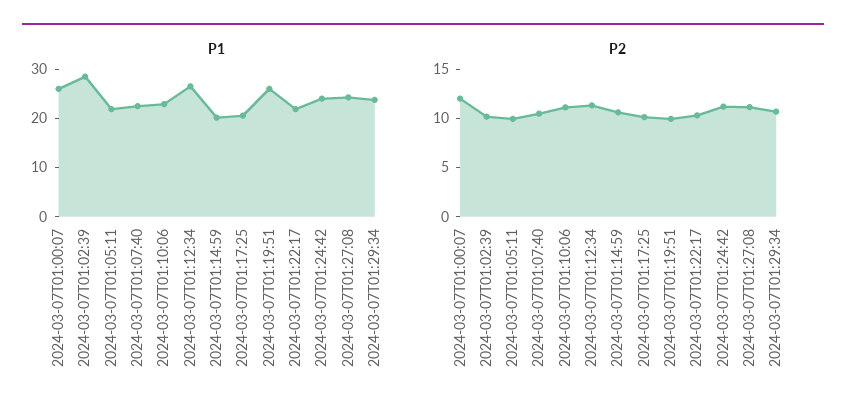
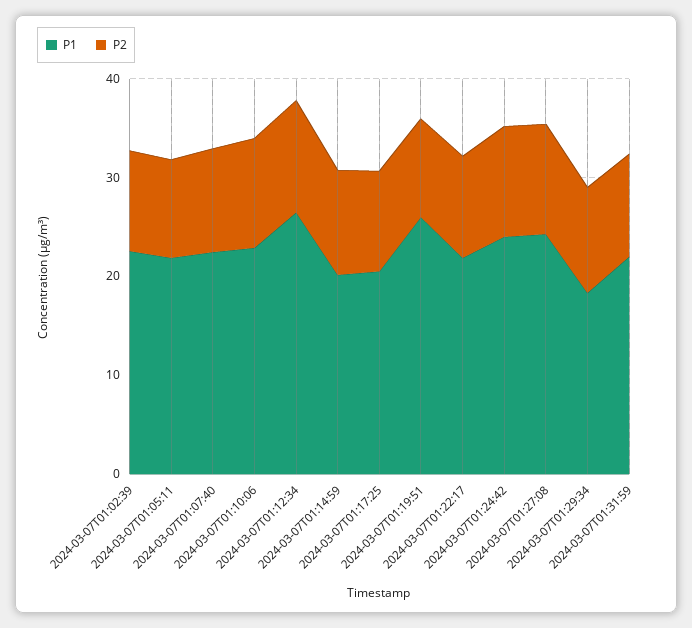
P1, 2024-03-07T01:00:07: 26 -> none
P1, 2024-03-07T01:02:39: 28 -> 22
P1, 2024-03-07T01:29:34: 24 -> 18
P2, 2024-03-07T01:00:07: 12 -> none
P1, 2024-03-07T01:31:59: none -> 22
P2, 2024-03-07T01:31:59: none -> 10

